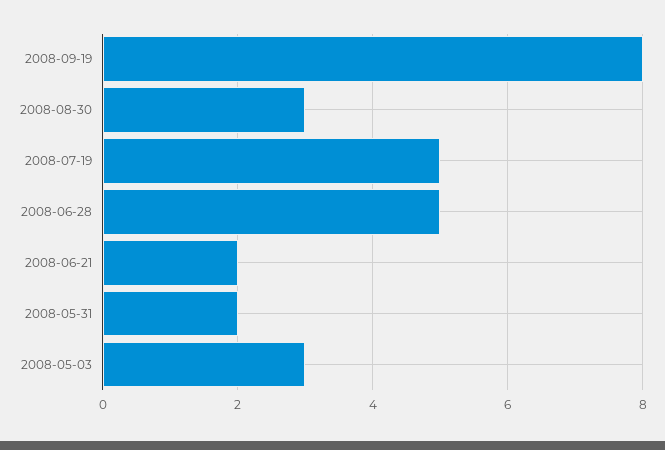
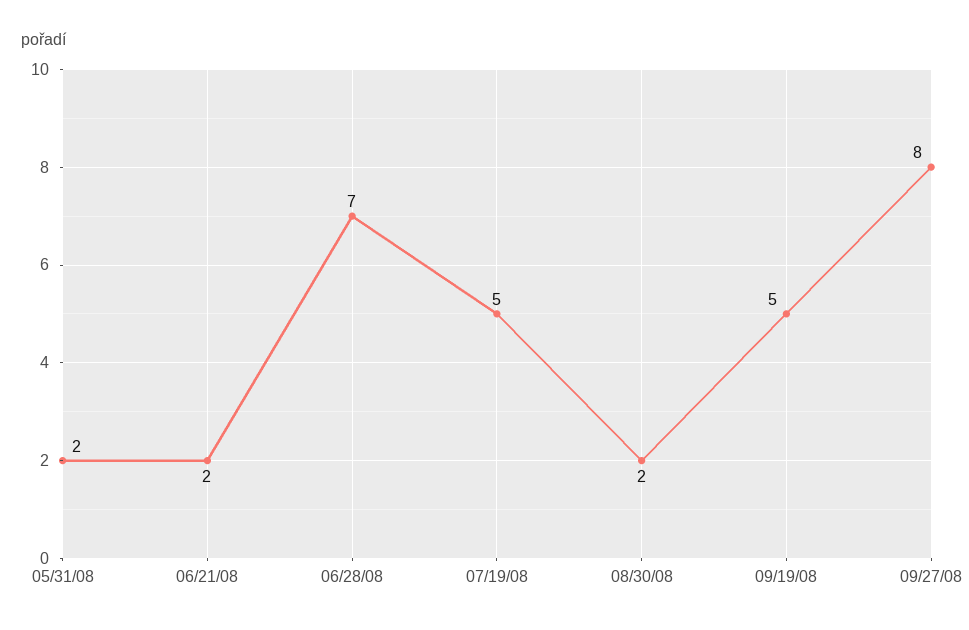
2008-09-19: 8 -> 5
2008-08-30: 3 -> 2
2008-06-28: 5 -> 7
2008-05-03: 3 -> none
09/27/08: none -> 8

